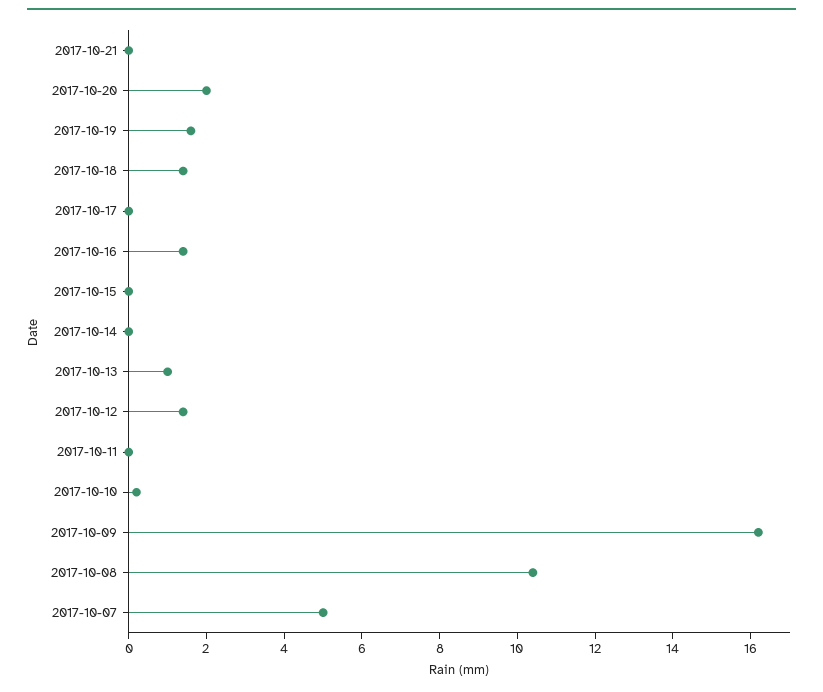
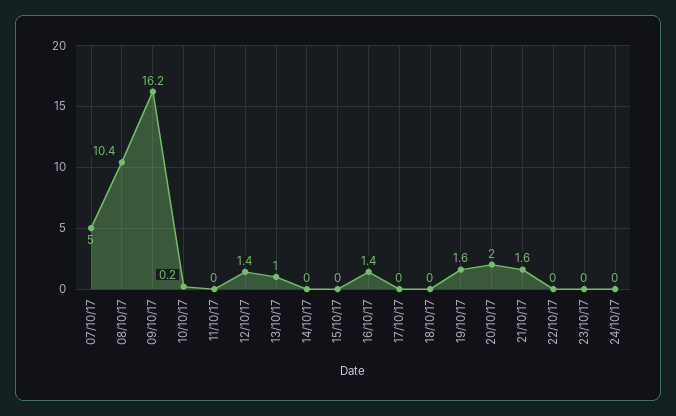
2017-10-21: 0 -> 1.6
2017-10-18: 1.5 -> 0
22/10/17: none -> 0
23/10/17: none -> 0
24/10/17: none -> 0

